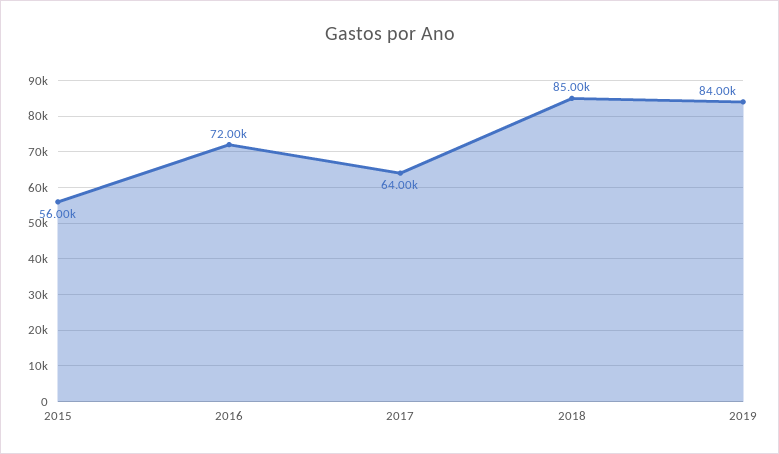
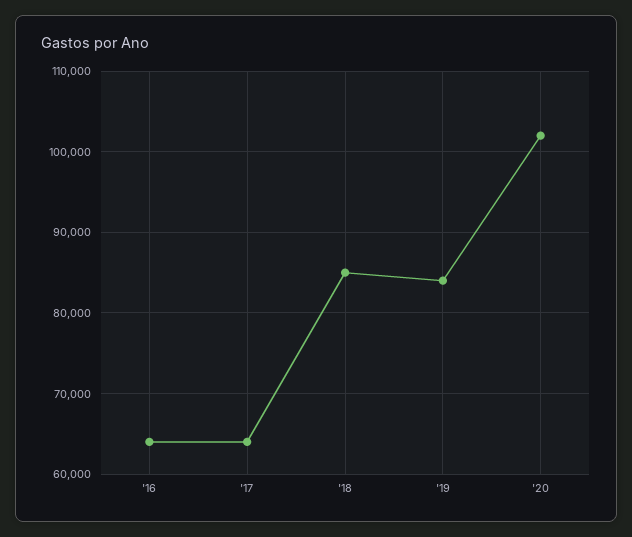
2015: 56000 -> none
2016: 72000 -> 64000
'20: none -> 102000

